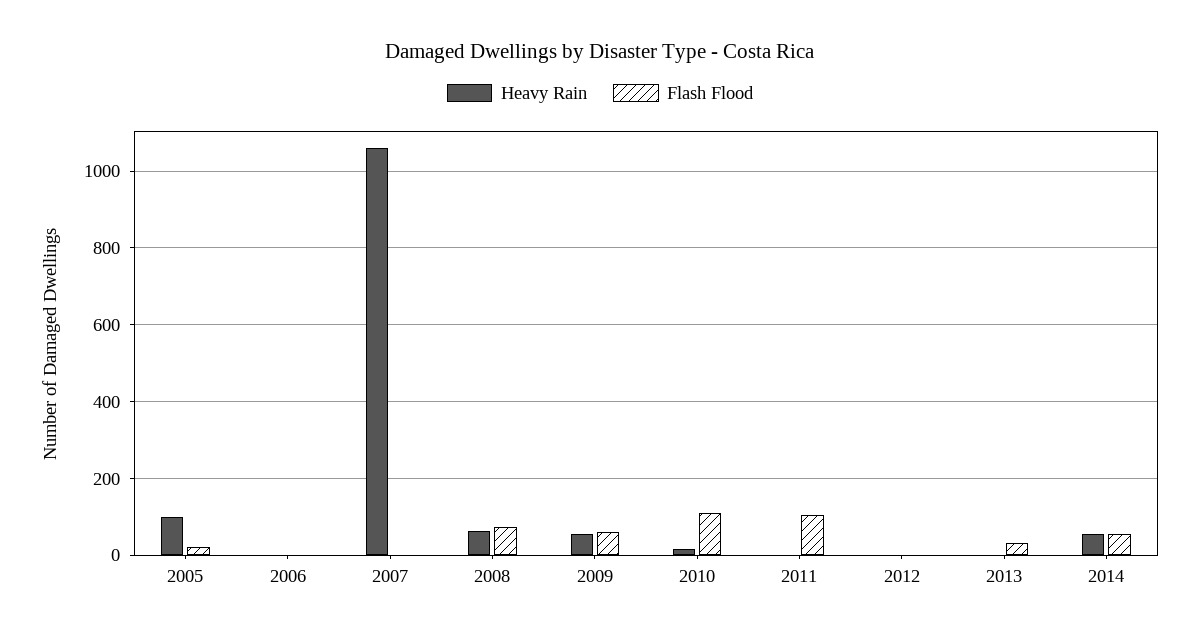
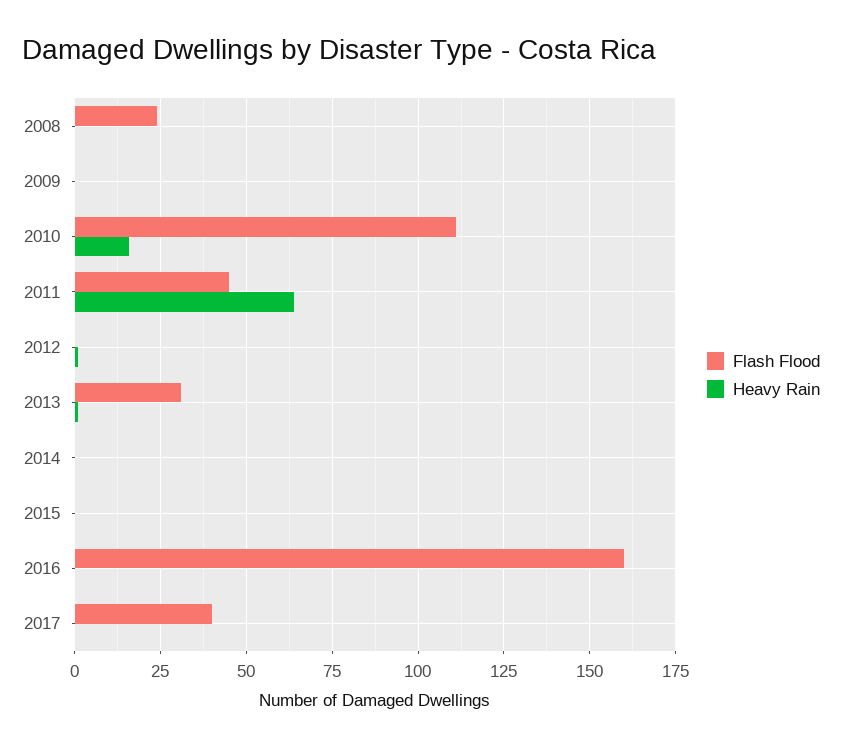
Heavy Rain, 2005: 100 -> none
Flash Flood, 2005: 20 -> none
Heavy Rain, 2006: 0 -> none
Flash Flood, 2006: 0 -> none
Heavy Rain, 2007: 1060 -> none
Flash Flood, 2007: 0 -> none
Heavy Rain, 2008: 60 -> 0
Flash Flood, 2008: 80 -> 25
Heavy Rain, 2009: 60 -> 0
Flash Flood, 2009: 60 -> 0
Heavy Rain, 2011: 0 -> 65
Flash Flood, 2011: 100 -> 45
Heavy Rain, 2014: 60 -> 0
Flash Flood, 2014: 60 -> 0
Flash Flood, 2015: none -> 0
Heavy Rain, 2015: none -> 0
Flash Flood, 2016: none -> 160
Heavy Rain, 2016: none -> 0
Flash Flood, 2017: none -> 40
Heavy Rain, 2017: none -> 0

